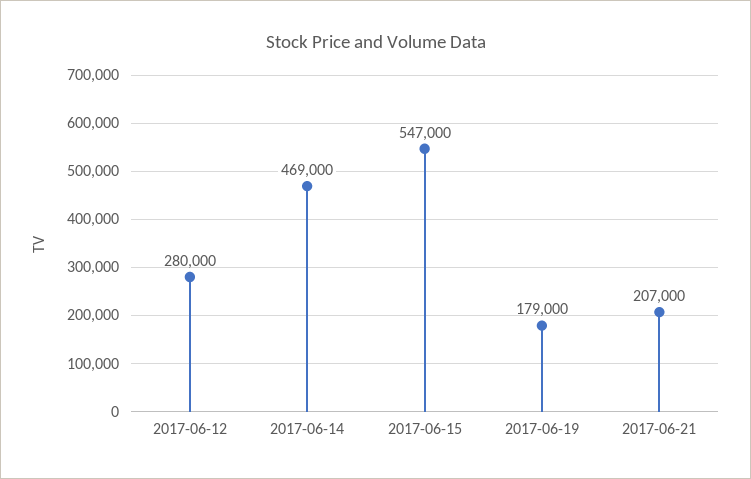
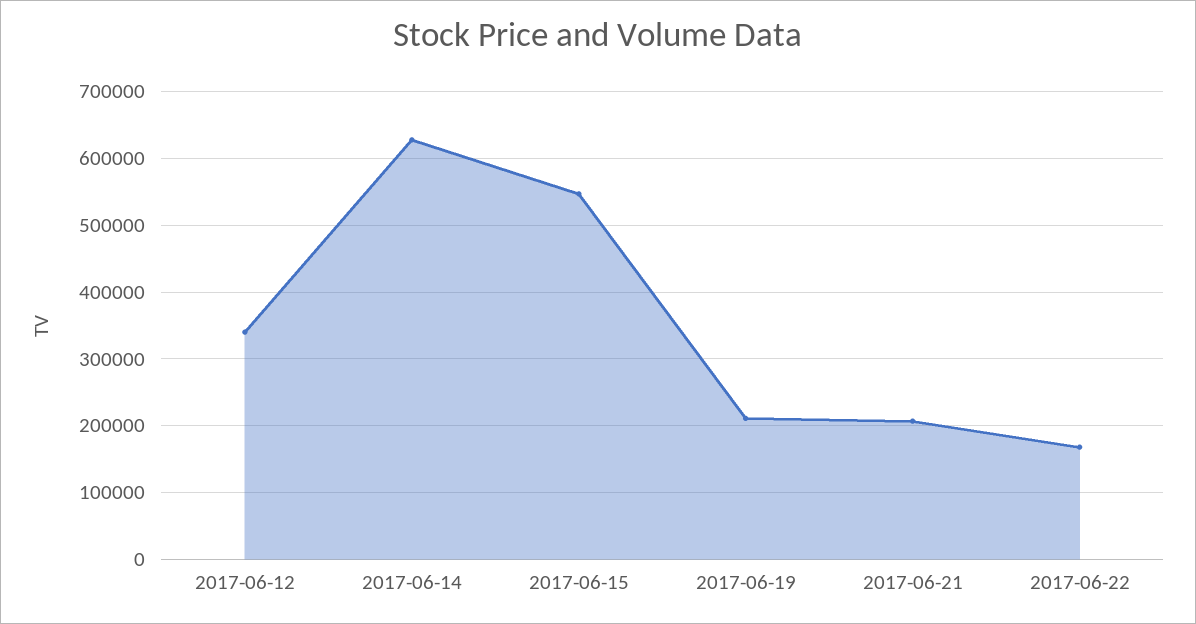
2017-06-12: 280000 -> 340000
2017-06-14: 469000 -> 630000
2017-06-19: 179000 -> 210000
2017-06-22: none -> 170000

